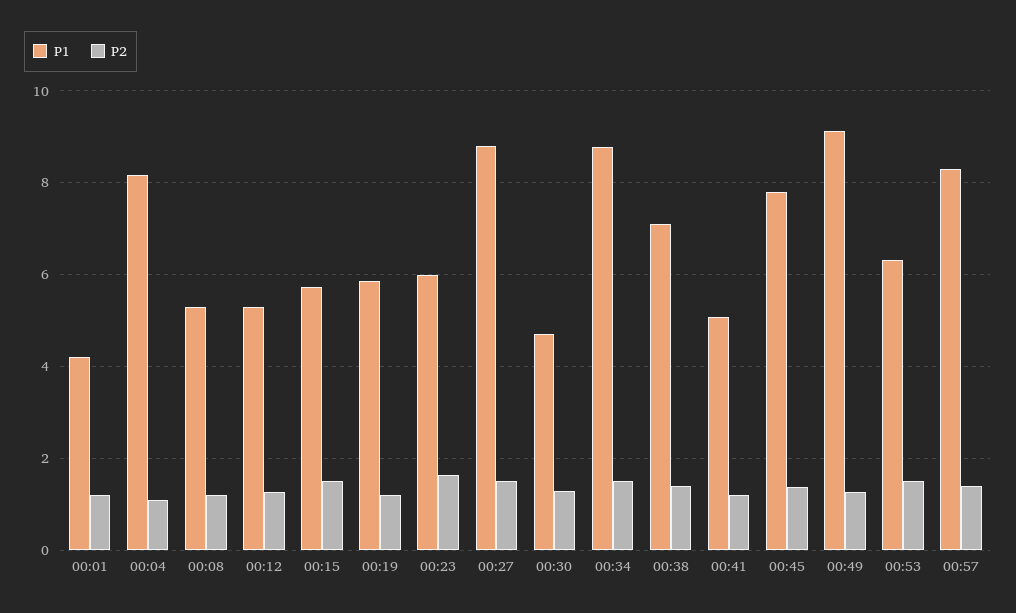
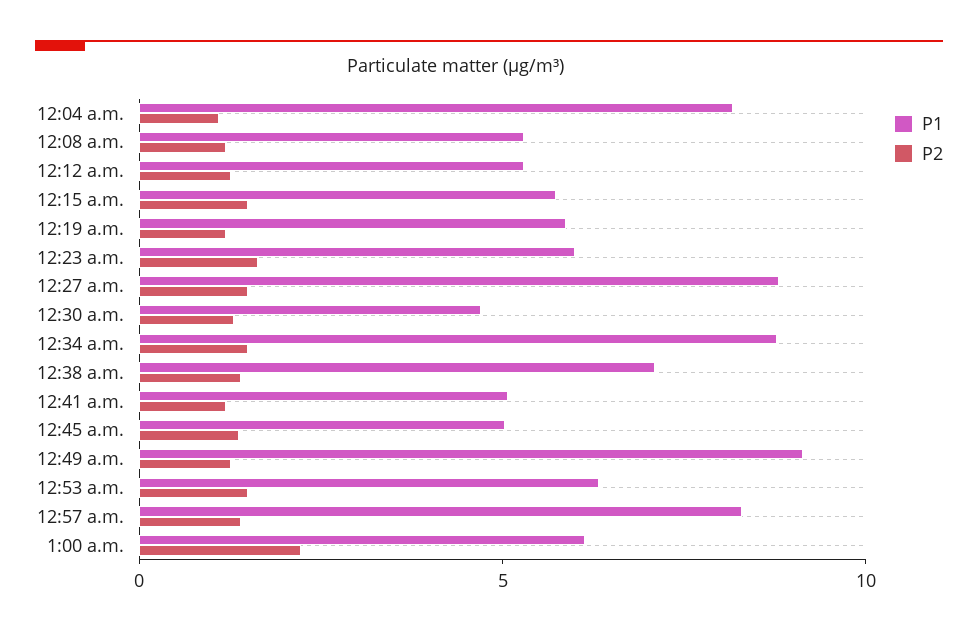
P1, 00:01: 4.2 -> none
P2, 00:01: 1.2 -> none
P1, 00:45: 7.8 -> 5
P1, 1:00 a.m.: none -> 6
P2, 1:00 a.m.: none -> 2

